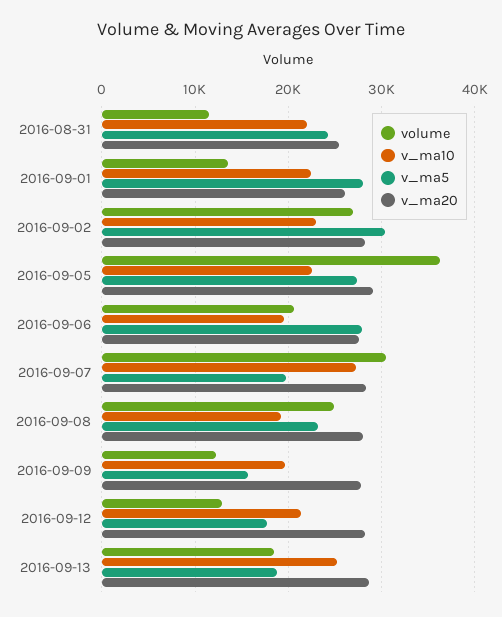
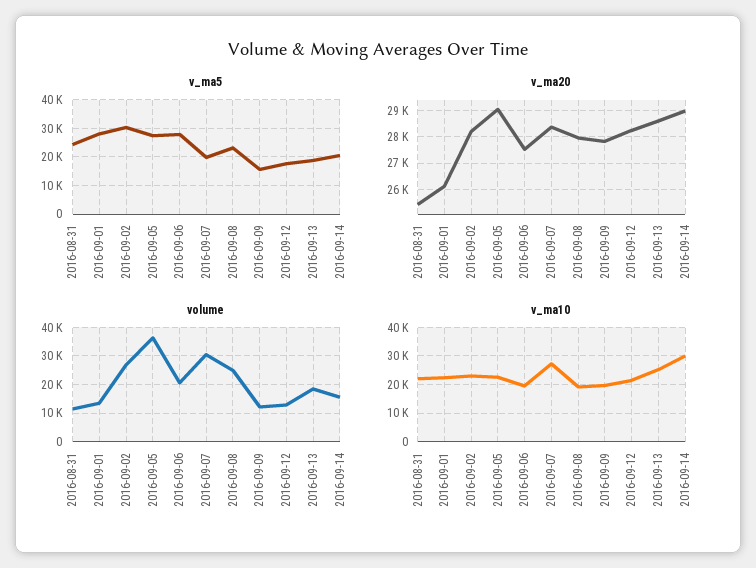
v_ma5, 2016-09-14: none -> 20000
v_ma20, 2016-09-14: none -> 29000
volume, 2016-09-14: none -> 15000
v_ma10, 2016-09-14: none -> 30000

